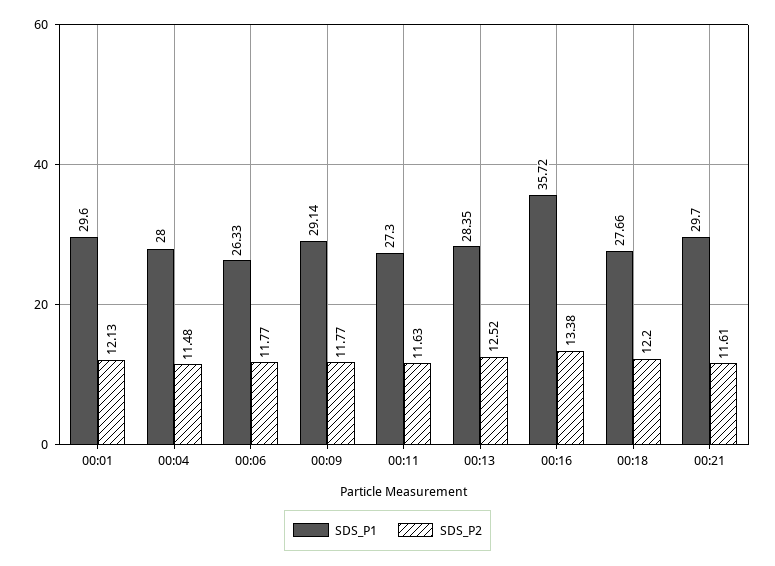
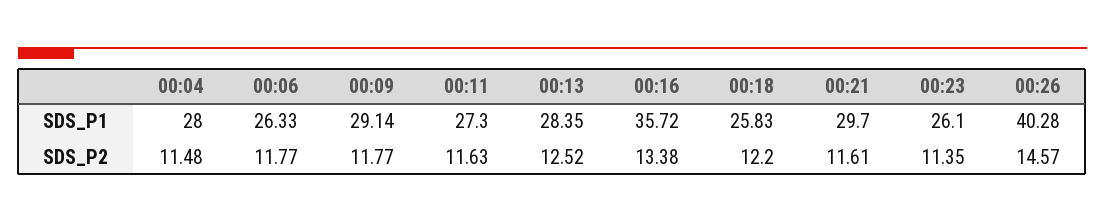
SDS_P1, 00:01: 29.6 -> none
SDS_P2, 00:01: 12.13 -> none
SDS_P1, 00:18: 27.66 -> 25.83
SDS_P1, 00:23: none -> 26.1
SDS_P1, 00:26: none -> 40.28
SDS_P2, 00:23: none -> 11.35
SDS_P2, 00:26: none -> 14.57

